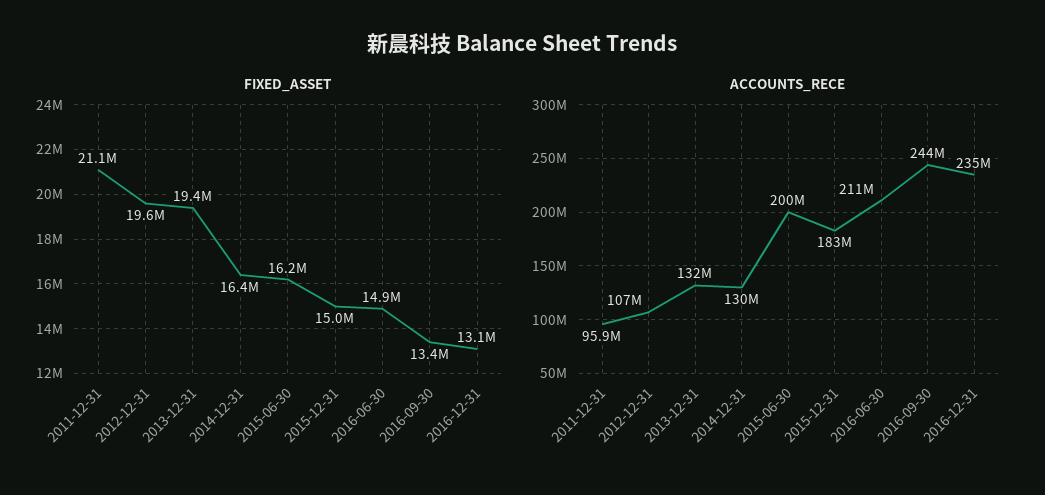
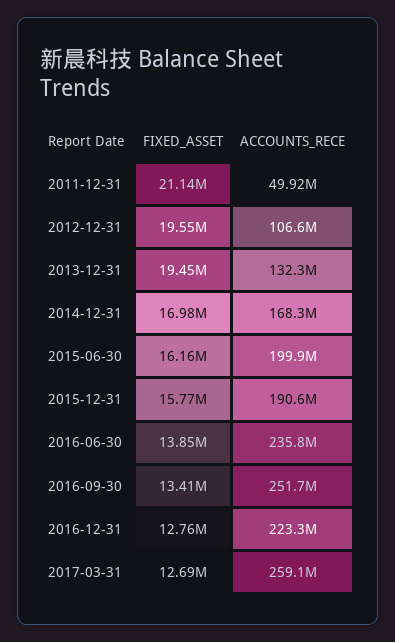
FIXED_ASSET, 2014-12-31: 16400000 -> 16980000
FIXED_ASSET, 2015-12-31: 15000000 -> 15770000
FIXED_ASSET, 2016-06-30: 14900000 -> 13850000
FIXED_ASSET, 2016-12-31: 13100000 -> 12760000
ACCOUNTS_RECE, 2011-12-31: 95900000 -> 49920000
ACCOUNTS_RECE, 2014-12-31: 130000000 -> 168300000
ACCOUNTS_RECE, 2015-12-31: 183000000 -> 190600000
ACCOUNTS_RECE, 2016-06-30: 211000000 -> 235800000
ACCOUNTS_RECE, 2016-09-30: 244000000 -> 251700000
ACCOUNTS_RECE, 2016-12-31: 235000000 -> 223300000
FIXED_ASSET, 2017-03-31: none -> 12690000
ACCOUNTS_RECE, 2017-03-31: none -> 259100000

